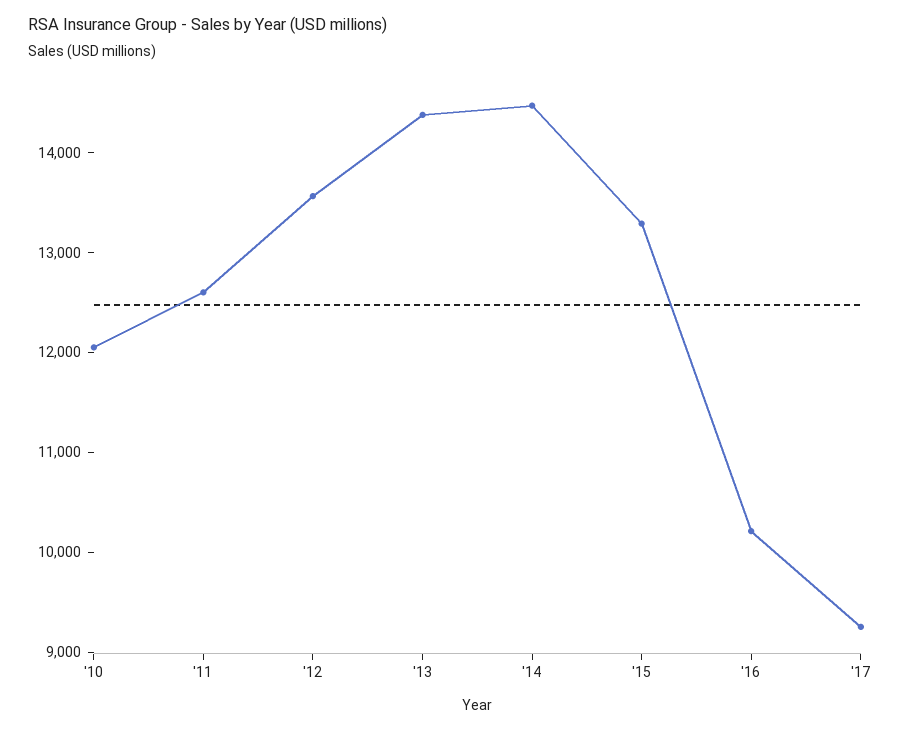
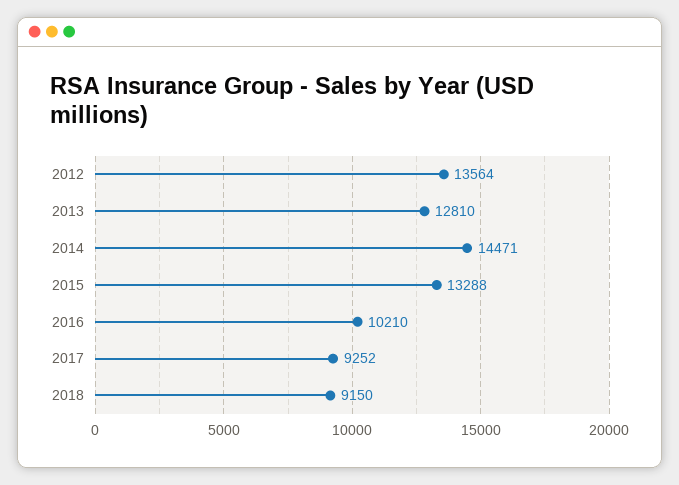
'10: 12000 -> none
'11: 12600 -> none
'13: 14400 -> 12810
2018: none -> 9150

